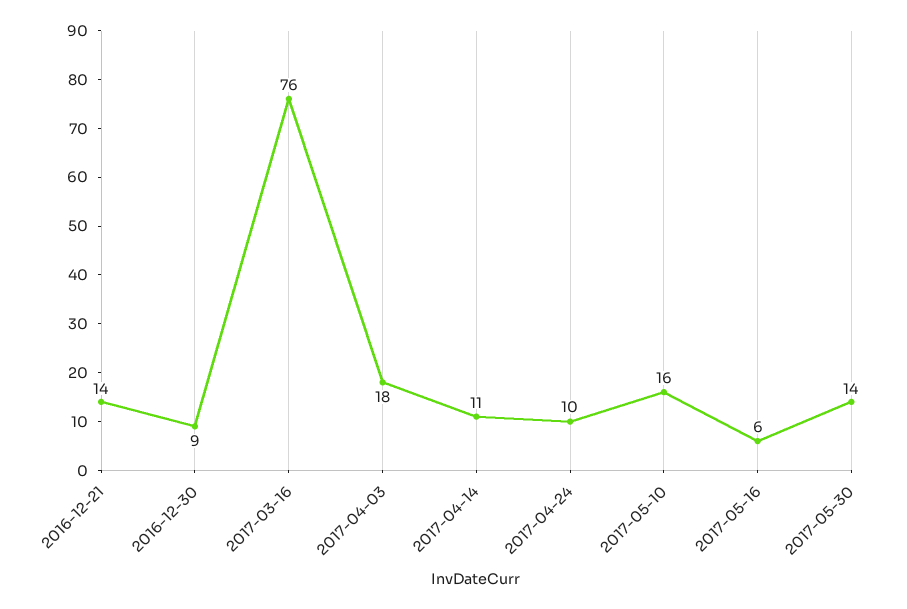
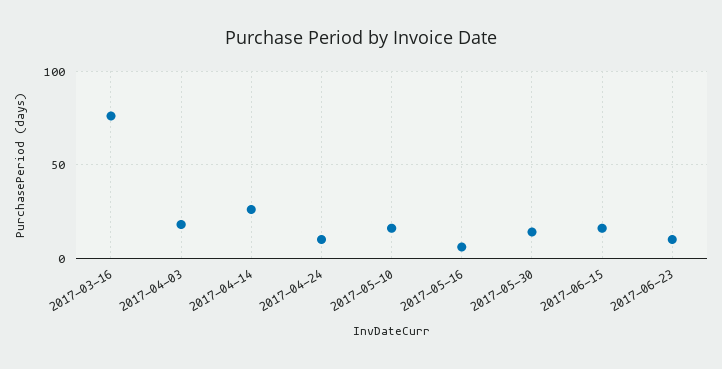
2016-12-21: 14 -> none
2016-12-30: 9 -> none
2017-04-14: 11 -> 25
2017-06-15: none -> 15
2017-06-23: none -> 10

